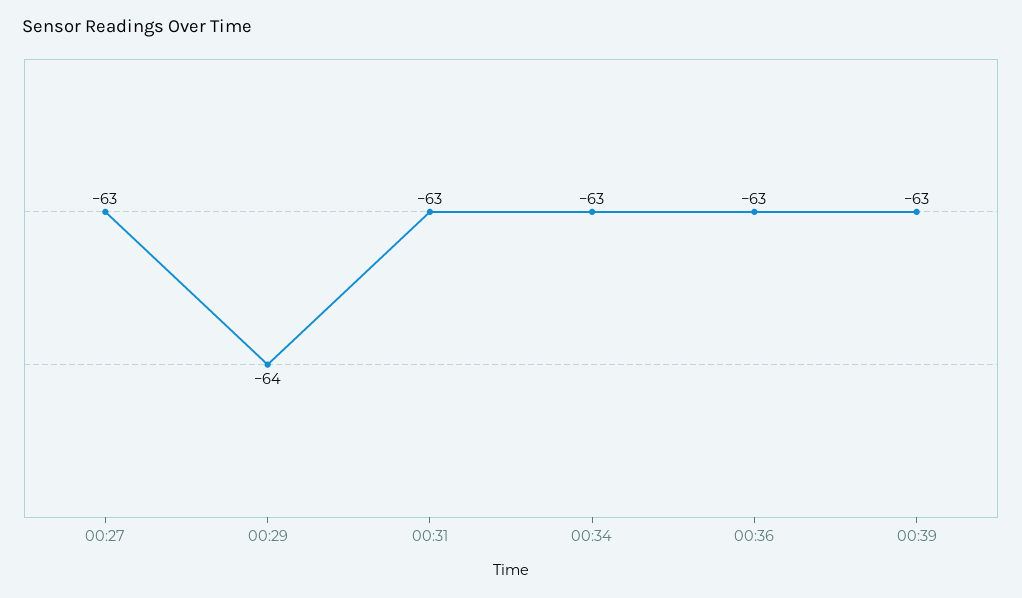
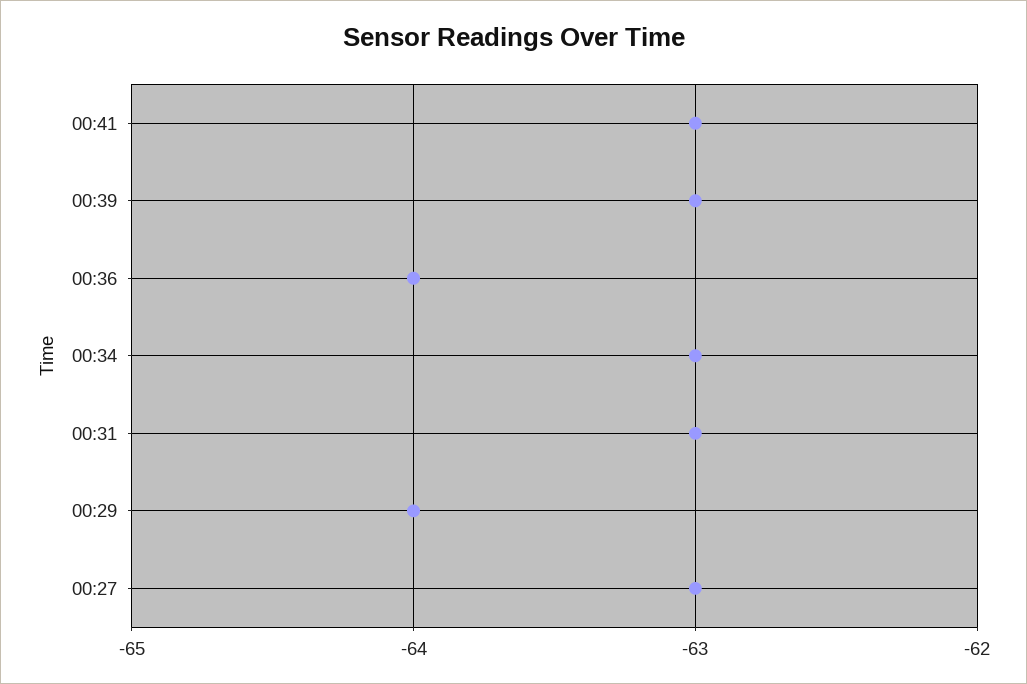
00:36: -63 -> -64
00:41: none -> -63

